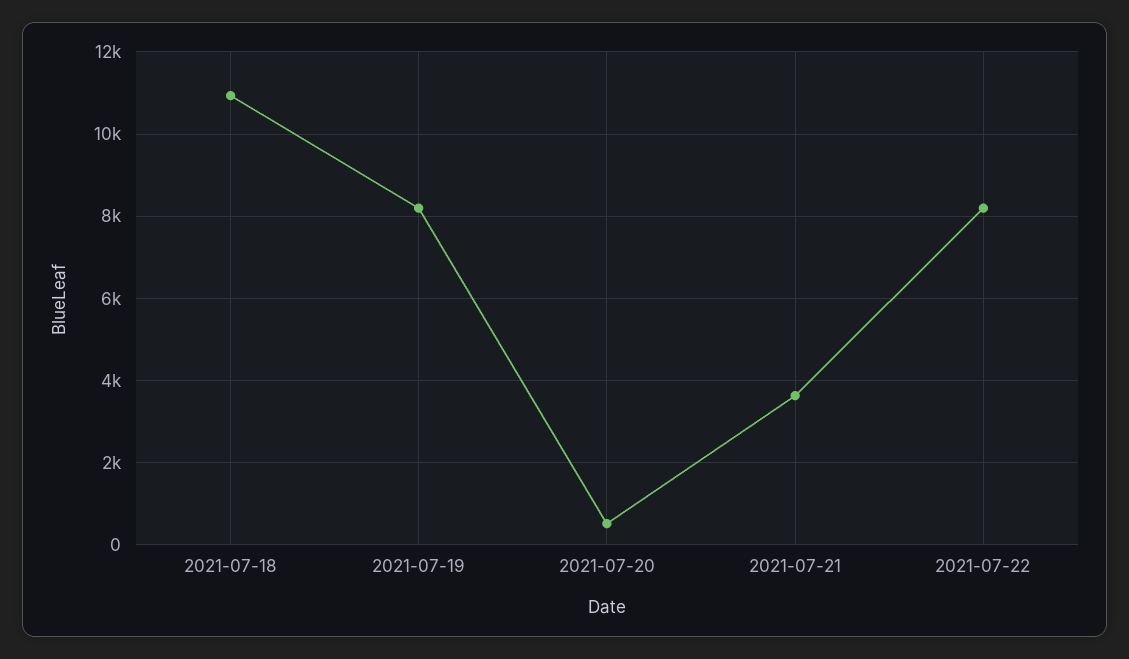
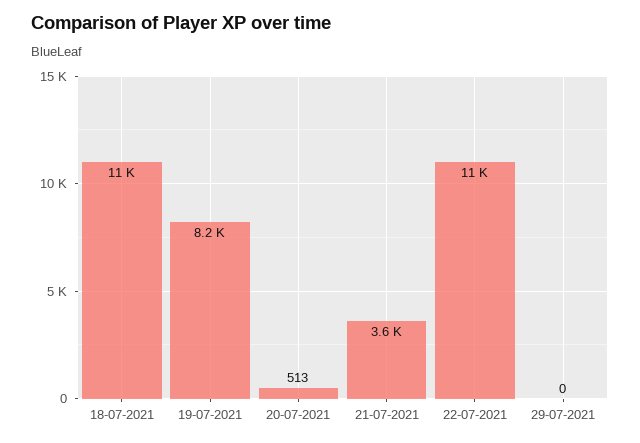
2021-07-22: 8200 -> 11000
29-07-2021: none -> 0

